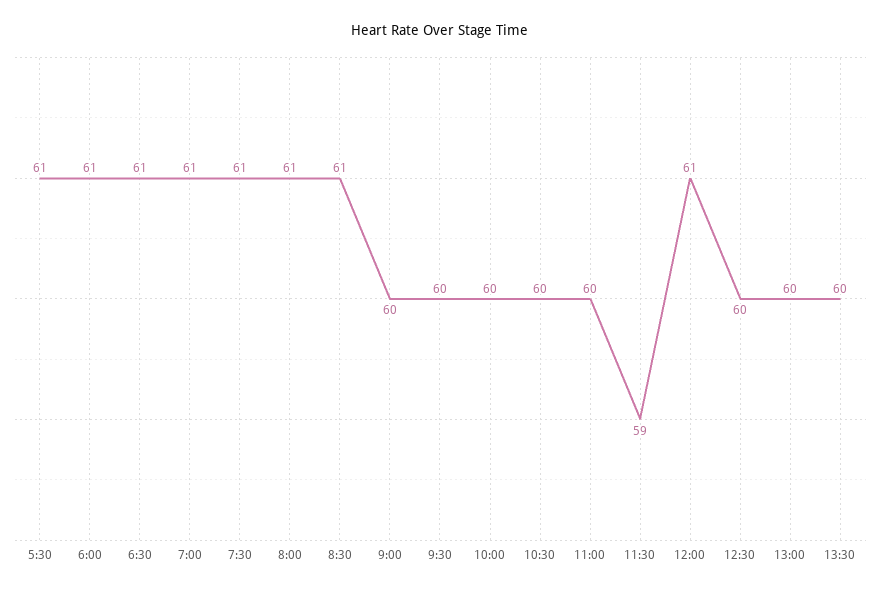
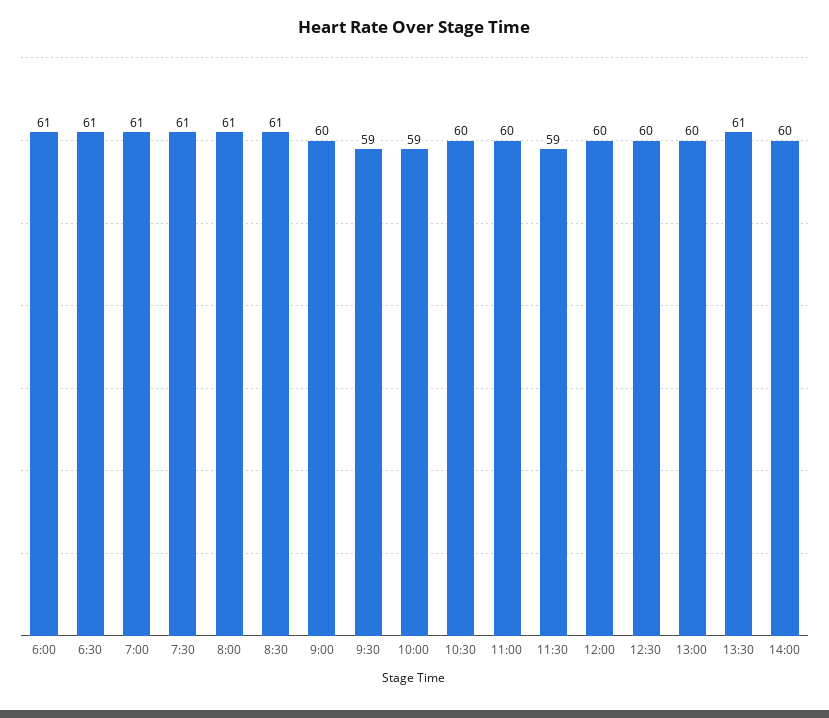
5:30: 61 -> none
9:30: 60 -> 59
10:00: 60 -> 59
12:00: 61 -> 60
13:30: 60 -> 61
14:00: none -> 60

